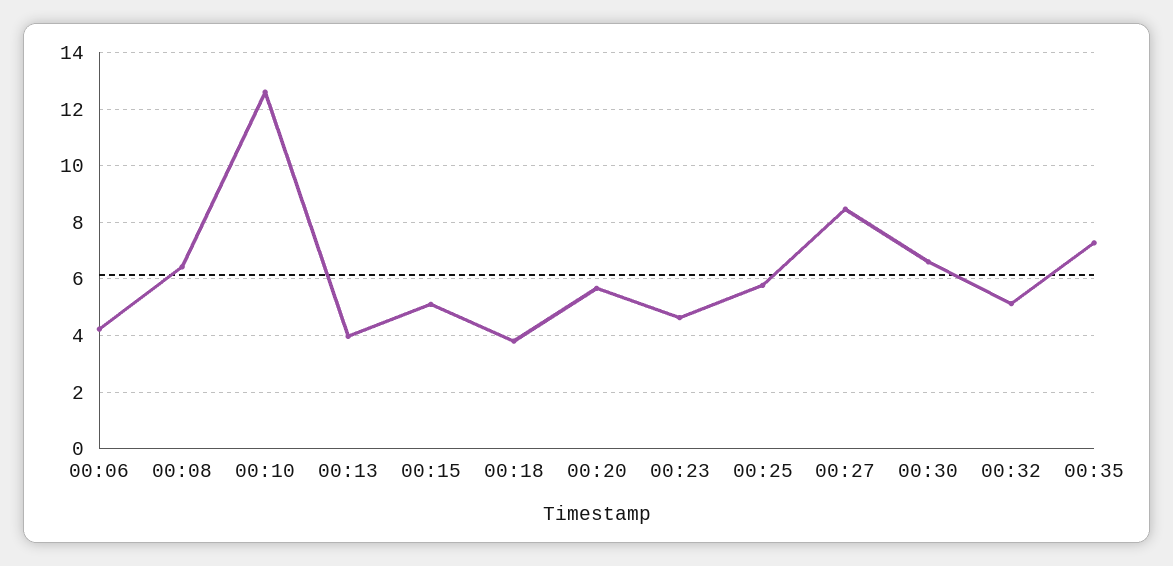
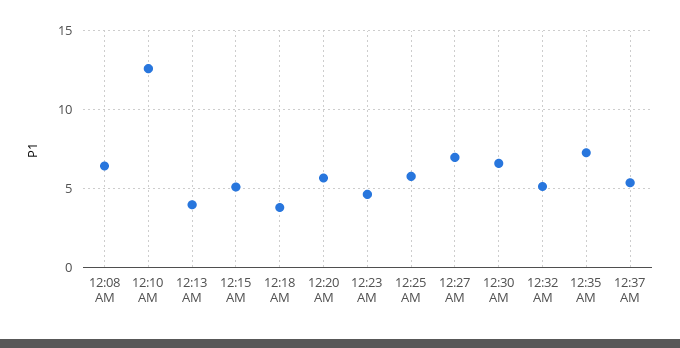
00:06: 4.25 -> none
00:27: 8.5 -> 7
12:37 AM: none -> 5.5

